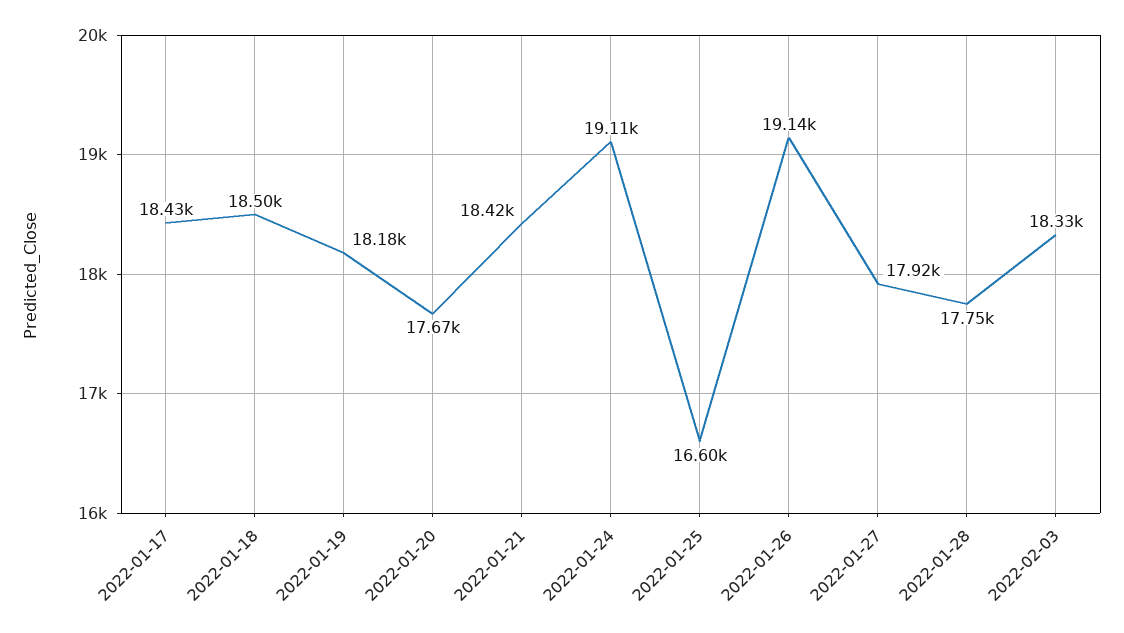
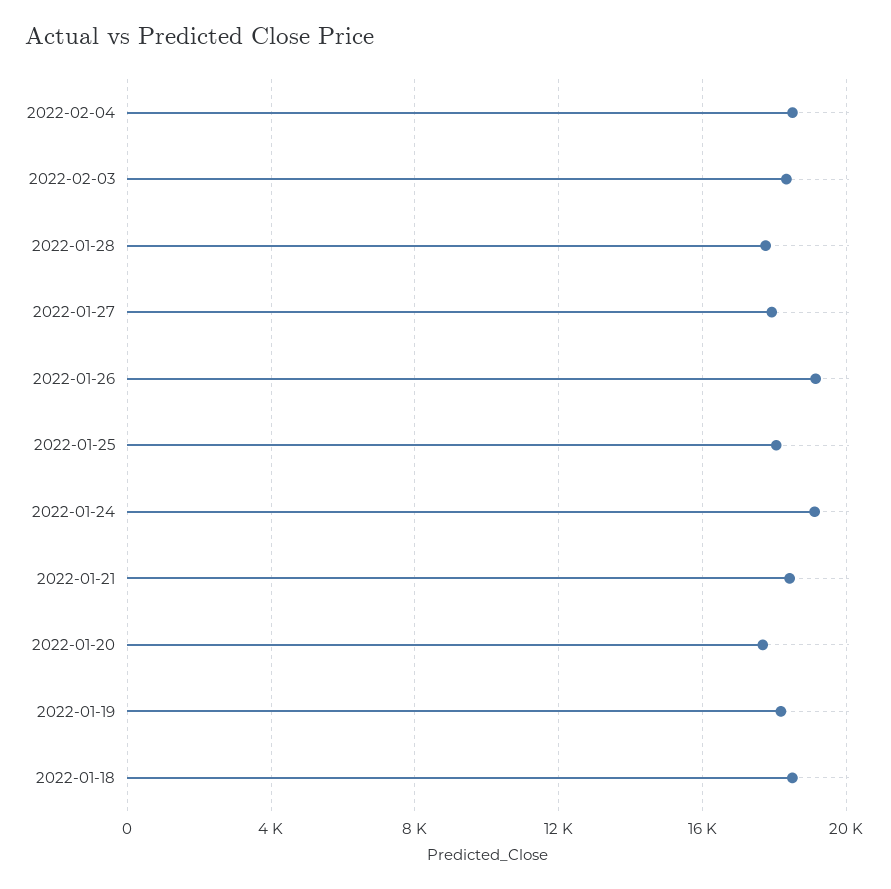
2022-01-17: 18430 -> none
2022-01-25: 16600 -> 18000
2022-02-04: none -> 18500

